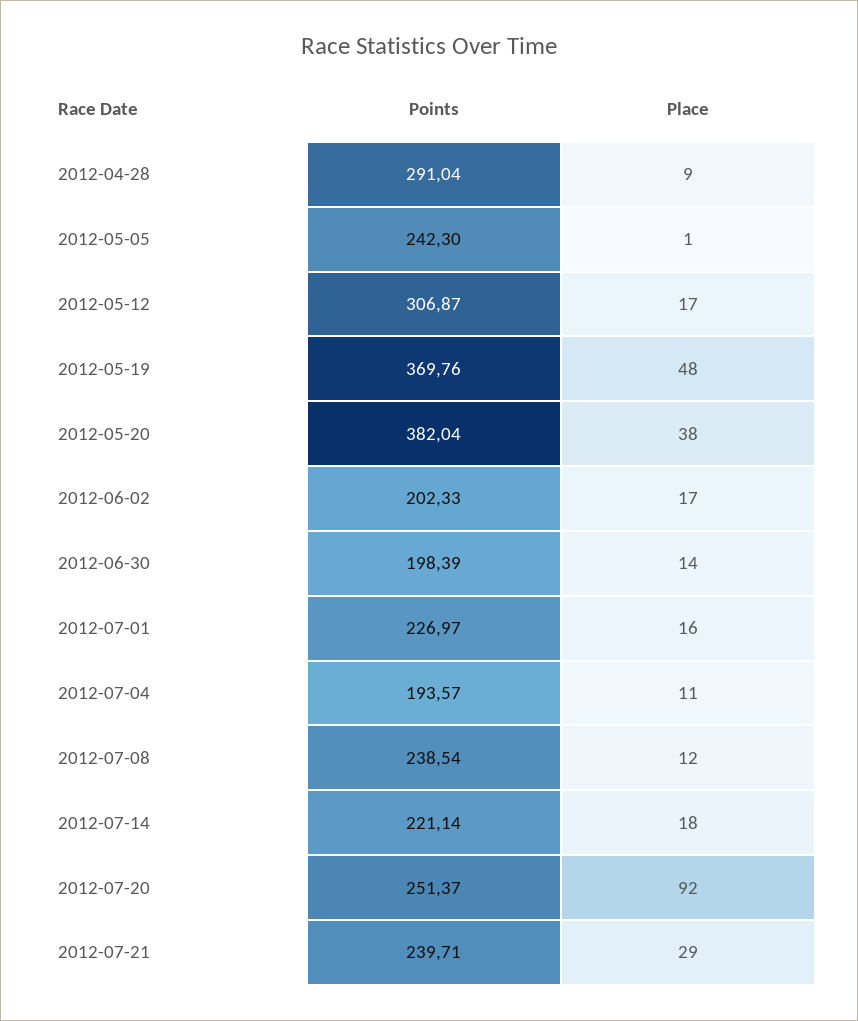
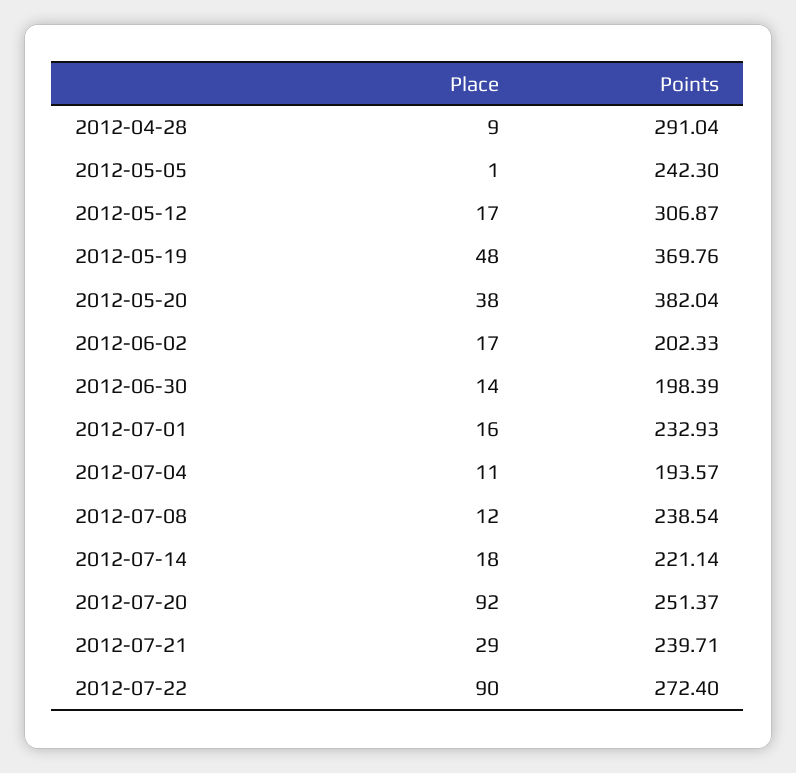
Points, 2012-07-01: 226.97 -> 232.93
Place, 2012-07-22: none -> 90
Points, 2012-07-22: none -> 272.4

